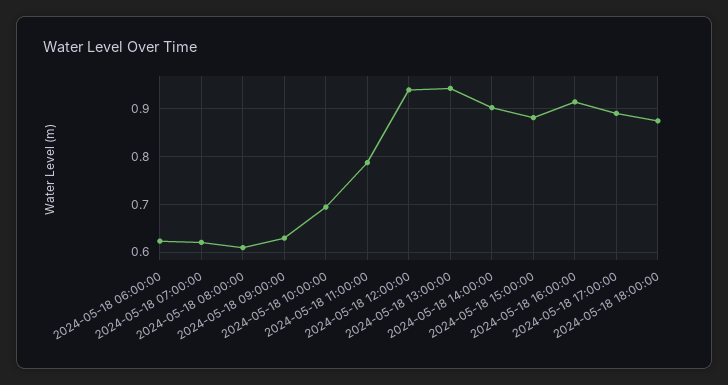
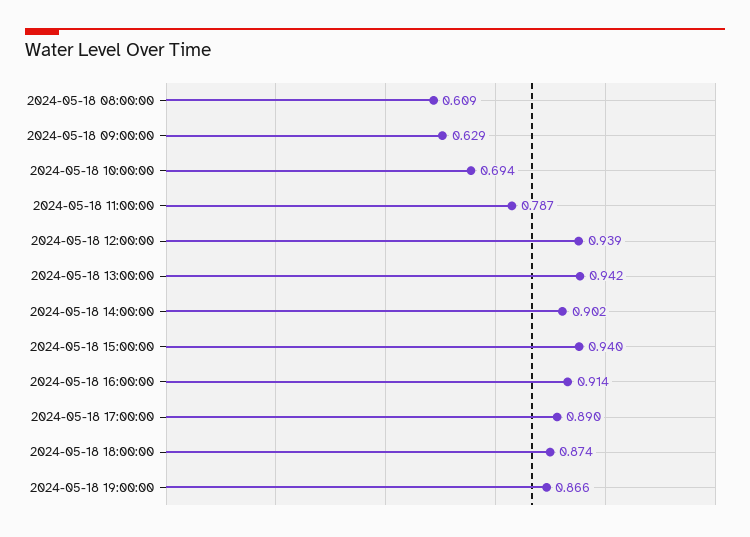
2024-05-18 06:00:00: 0.62 -> none
2024-05-18 07:00:00: 0.62 -> none
2024-05-18 15:00:00: 0.88 -> 0.94
2024-05-18 19:00:00: none -> 0.866

